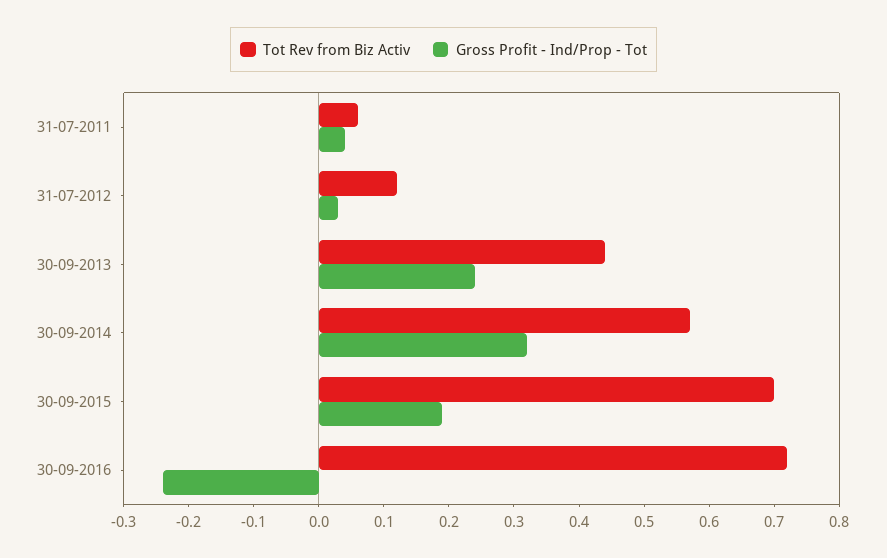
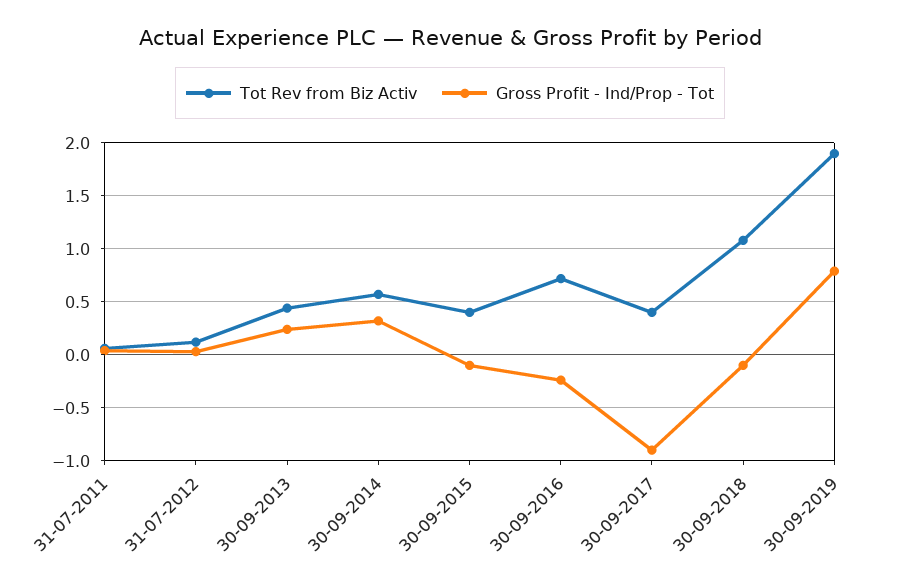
Tot Rev from Biz Activ, 30-09-2015: 0.7 -> 0.4
Gross Profit - Ind/Prop - Tot, 30-09-2015: 0.2 -> -0.1
Tot Rev from Biz Activ, 30-09-2017: none -> 0.4
Gross Profit - Ind/Prop - Tot, 30-09-2017: none -> -0.9
Tot Rev from Biz Activ, 30-09-2018: none -> 1.1
Gross Profit - Ind/Prop - Tot, 30-09-2018: none -> -0.1
Tot Rev from Biz Activ, 30-09-2019: none -> 1.9
Gross Profit - Ind/Prop - Tot, 30-09-2019: none -> 0.8

